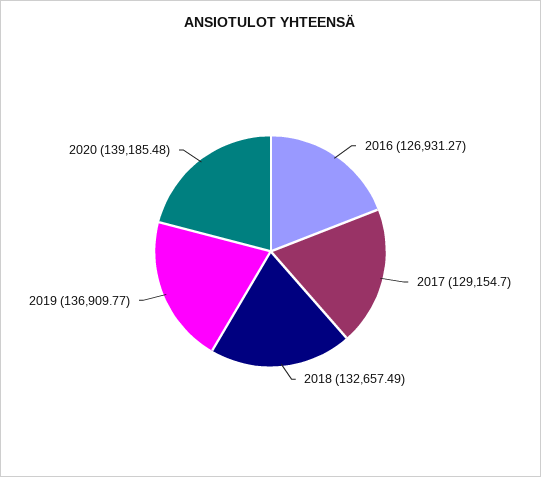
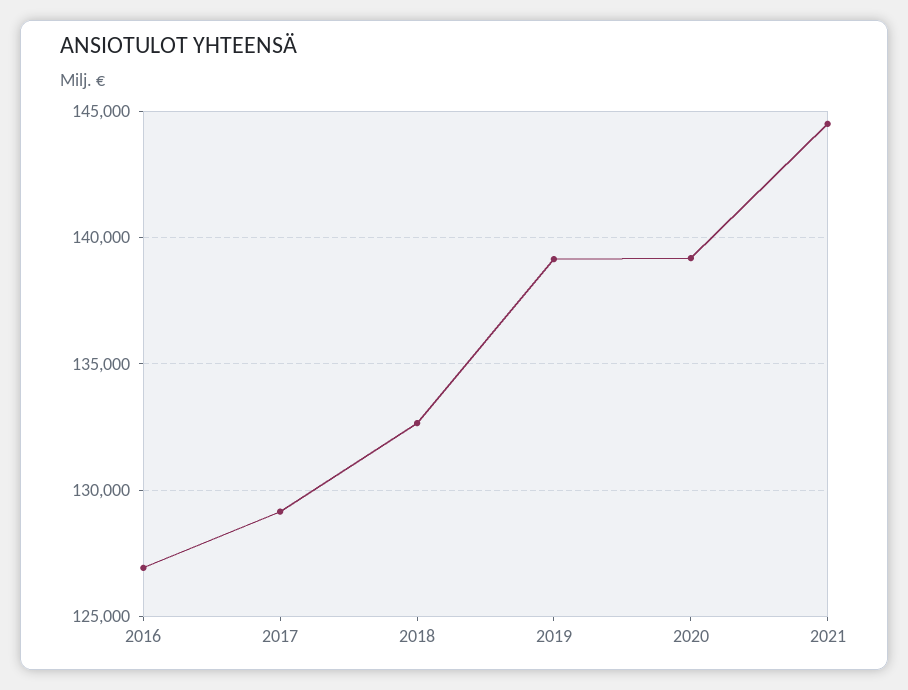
2019: 136909.77 -> 139000
2021: none -> 144500

